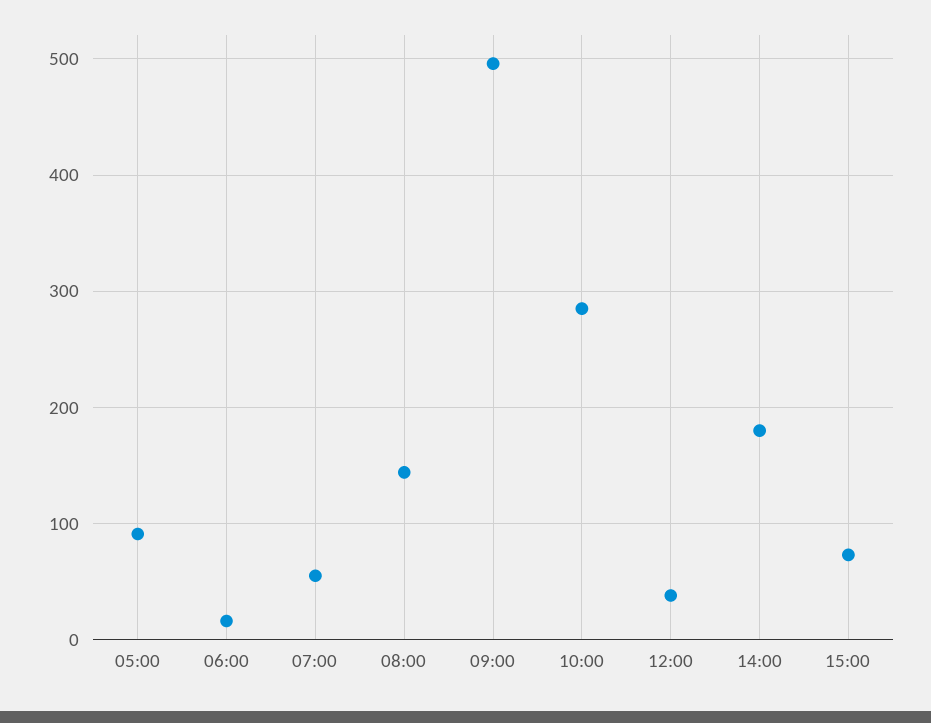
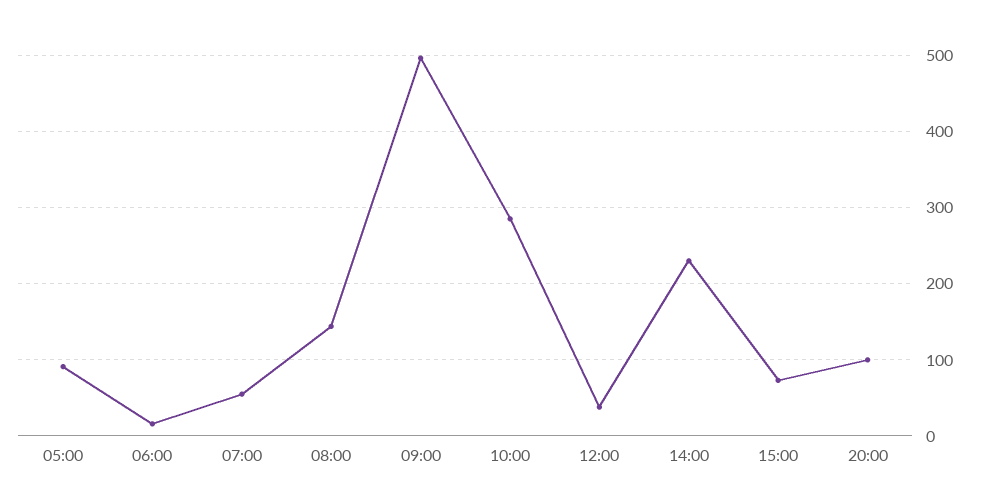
14:00: 180 -> 230
20:00: none -> 100

